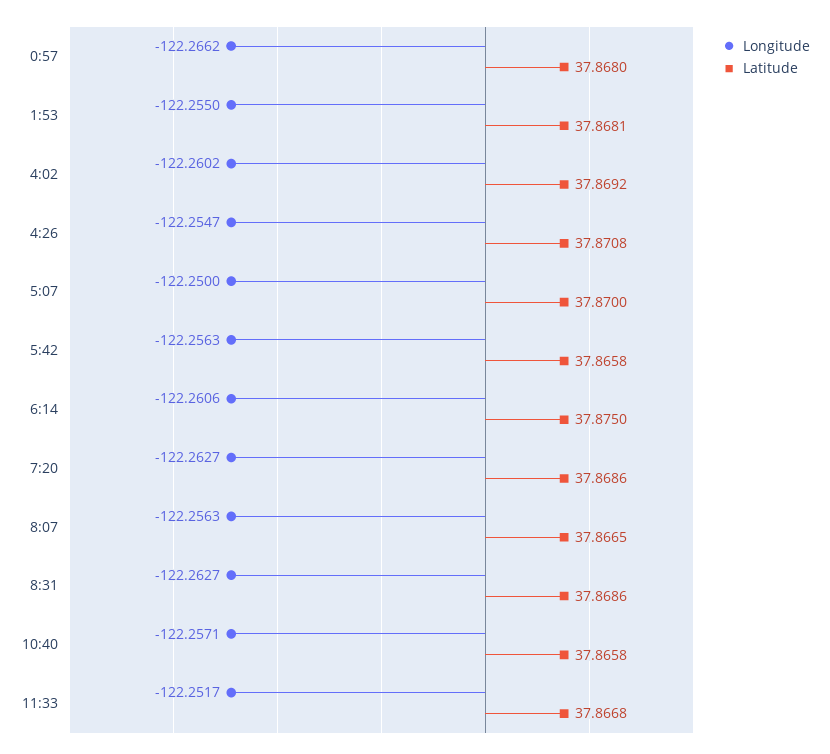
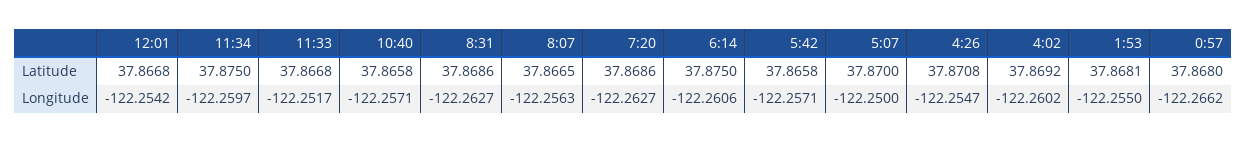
Longitude, 5:42: -122.2563 -> -122.2571
Latitude, 12:01: none -> 37.8668
Latitude, 11:34: none -> 37.875
Longitude, 12:01: none -> -122.2542
Longitude, 11:34: none -> -122.2597

